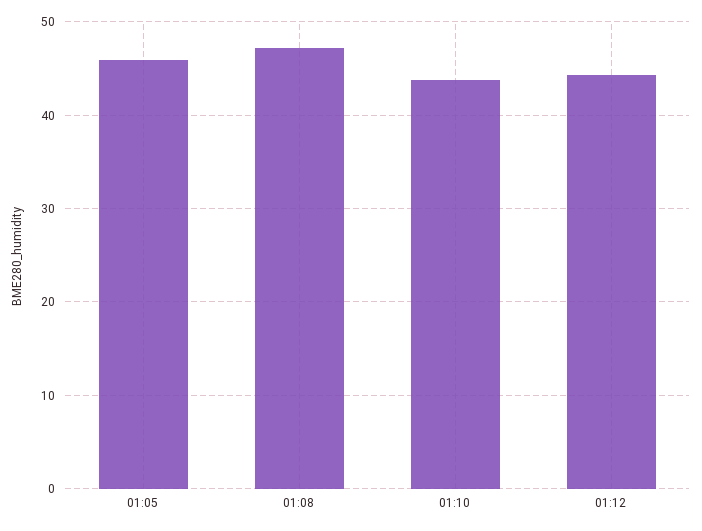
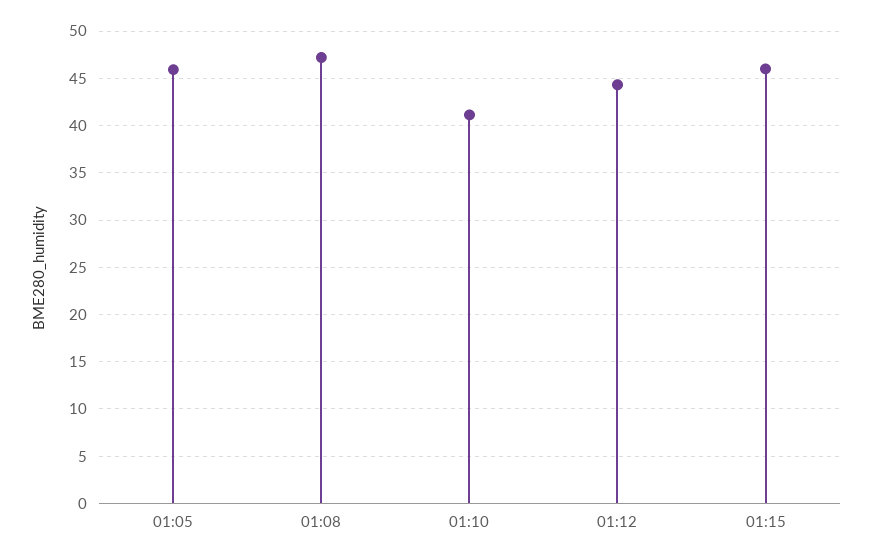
01:10: 44 -> 41
01:15: none -> 46

